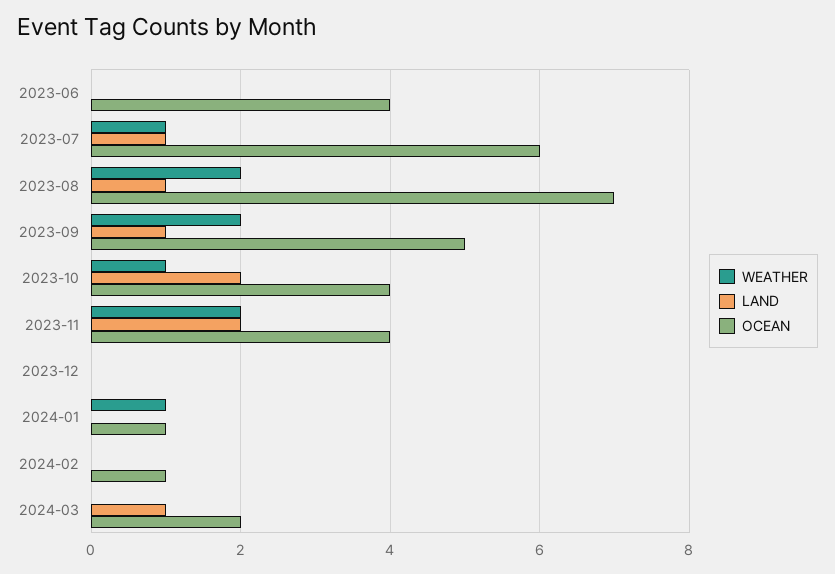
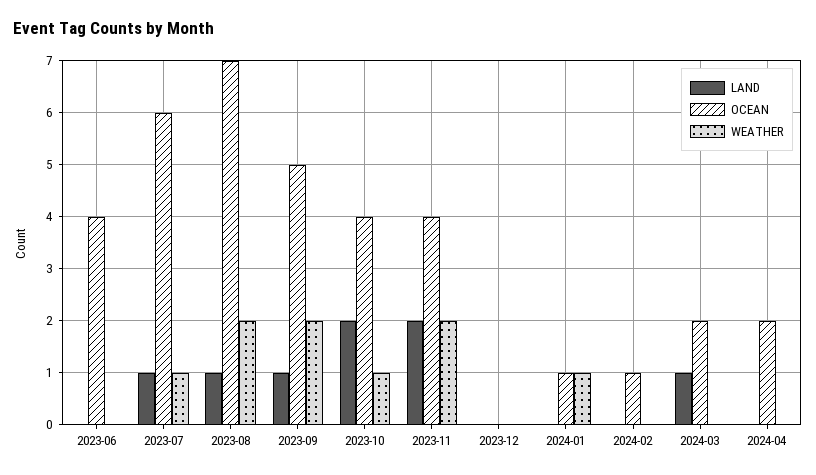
LAND, 2024-04: none -> 0
OCEAN, 2024-04: none -> 2
WEATHER, 2024-04: none -> 0

